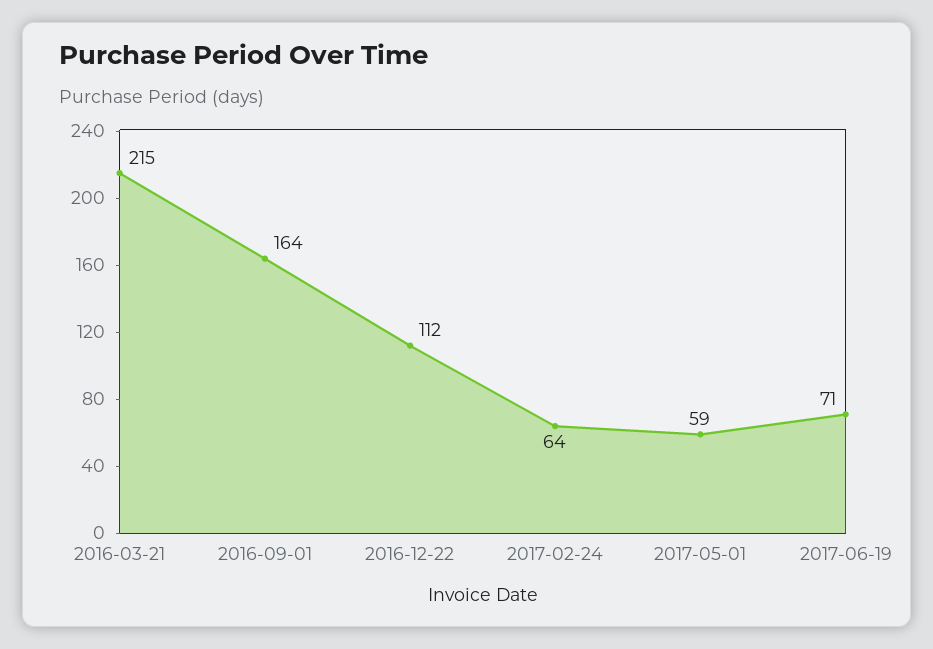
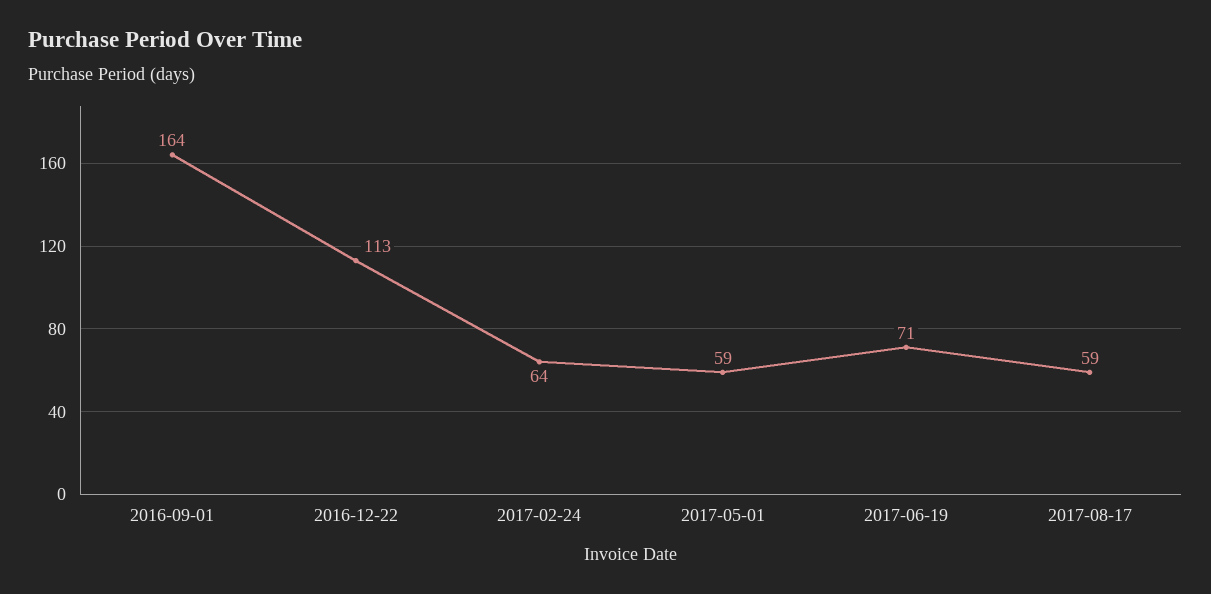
2016-03-21: 215 -> none
2016-12-22: 112 -> 113
2017-08-17: none -> 59

